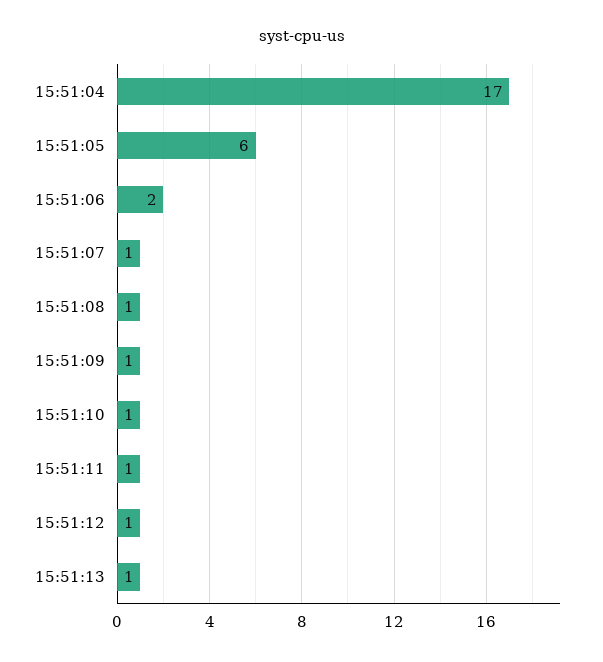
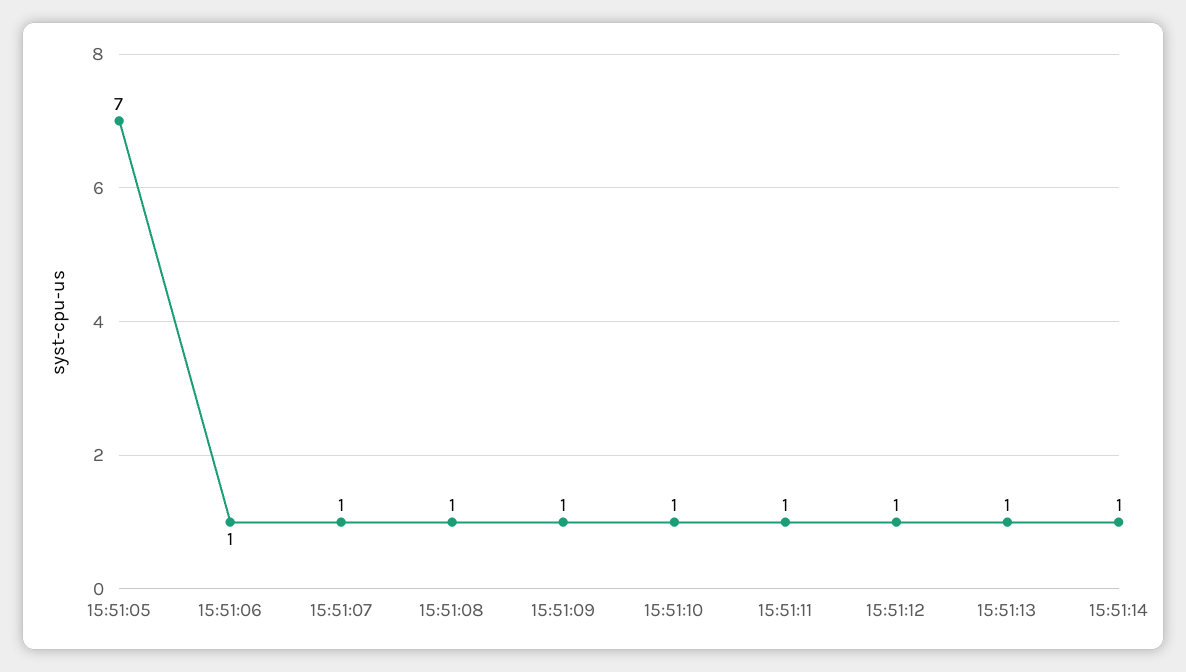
15:51:04: 17 -> none
15:51:05: 6 -> 7
15:51:06: 2 -> 1
15:51:14: none -> 1

